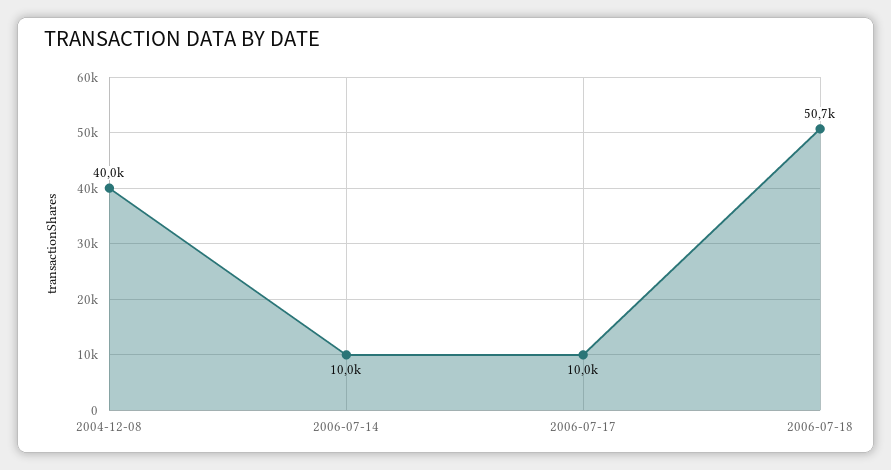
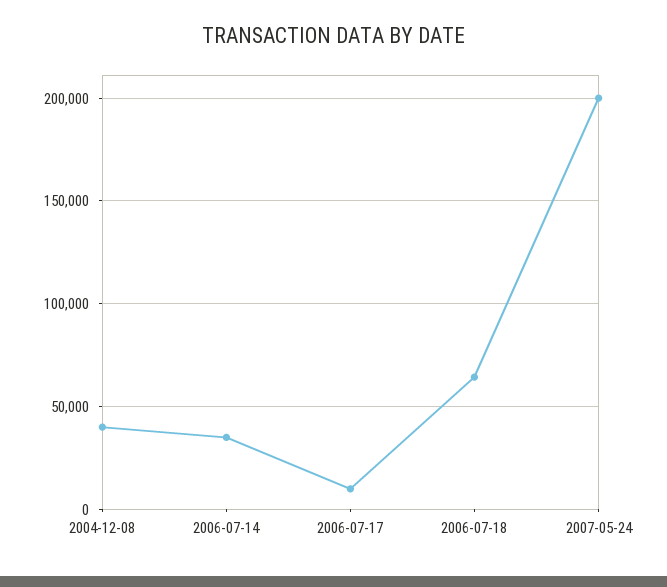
2006-07-14: 10000 -> 35000
2006-07-18: 50700 -> 65000
2007-05-24: none -> 200000

